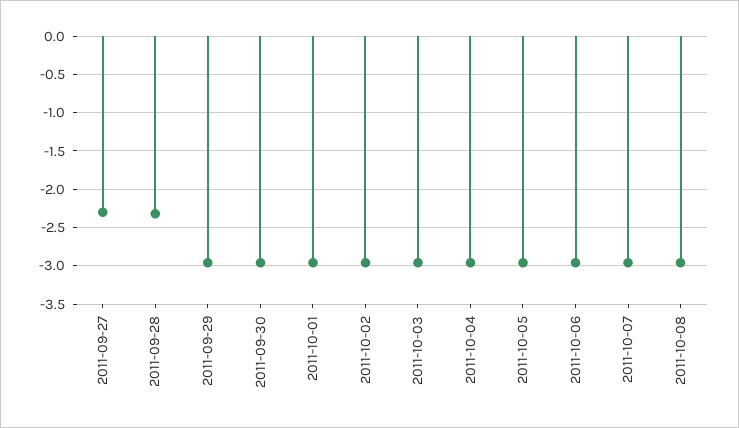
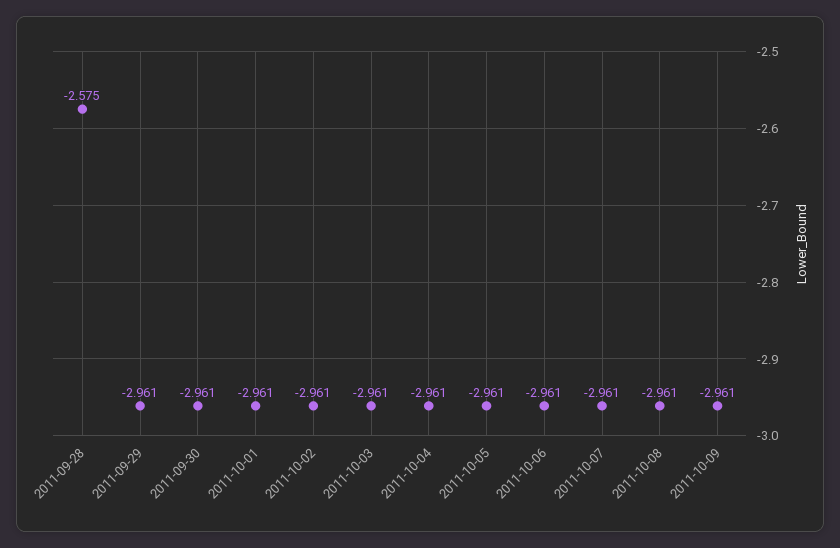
2011-09-27: -2.3 -> none
2011-09-28: -2.3 -> -2.575
2011-10-09: none -> -2.961

